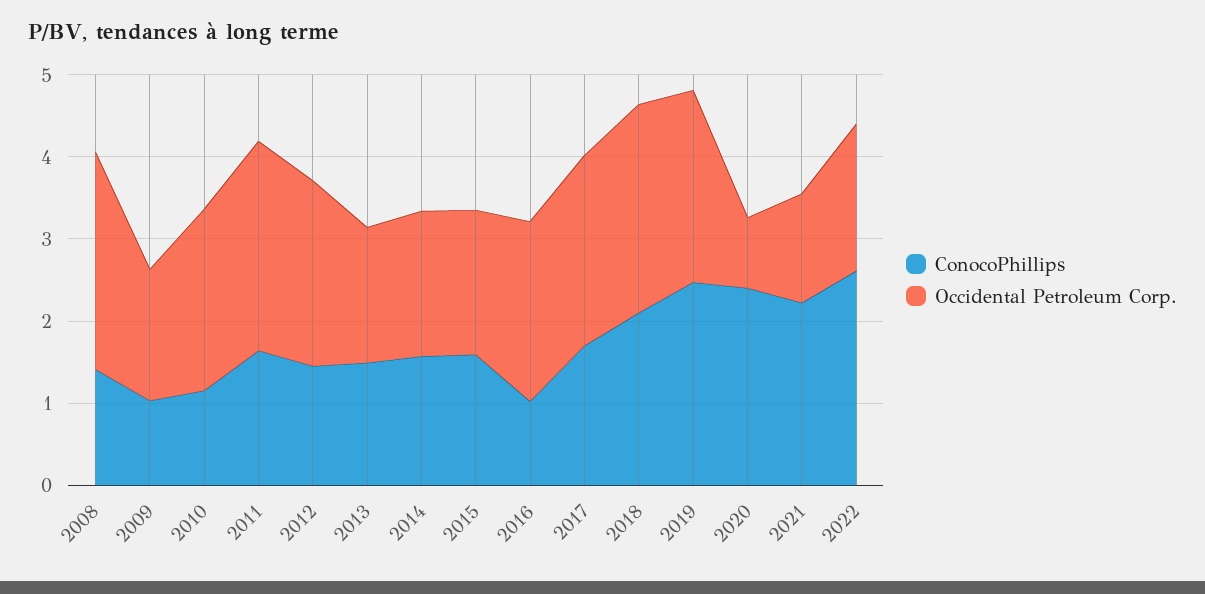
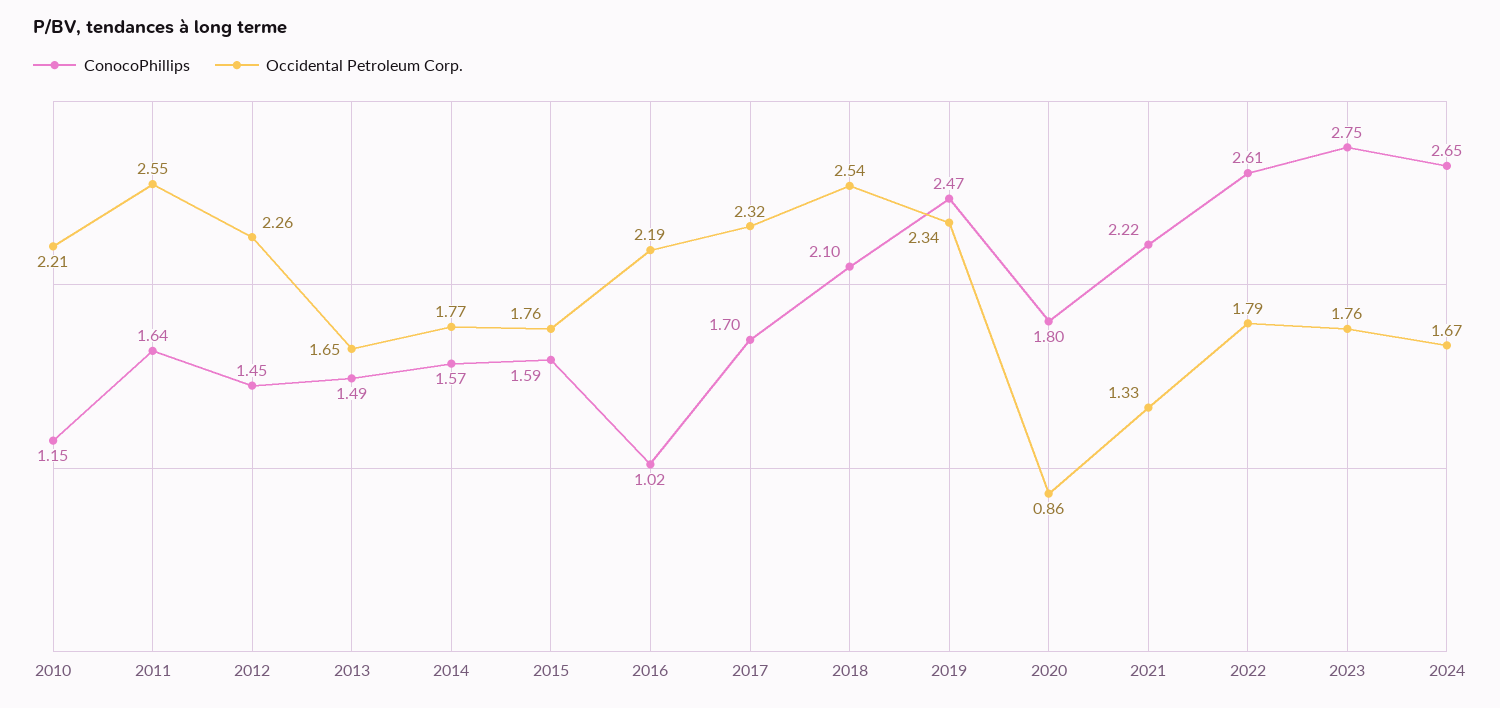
ConocoPhillips, 2008: 1.4 -> none
Occidental Petroleum Corp., 2008: 2.6 -> none
ConocoPhillips, 2009: 1 -> none
Occidental Petroleum Corp., 2009: 1.6 -> none
ConocoPhillips, 2020: 2.4 -> 1.8
ConocoPhillips, 2023: none -> 2.75
Occidental Petroleum Corp., 2023: none -> 1.76
ConocoPhillips, 2024: none -> 2.65
Occidental Petroleum Corp., 2024: none -> 1.67

